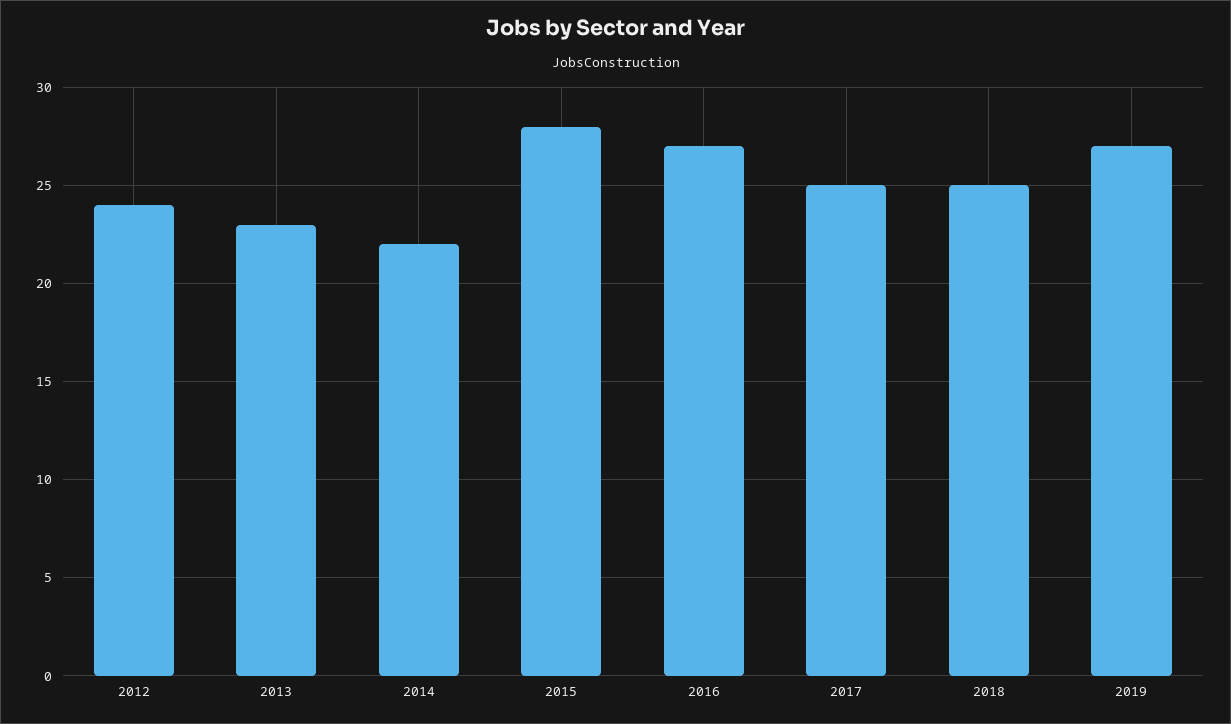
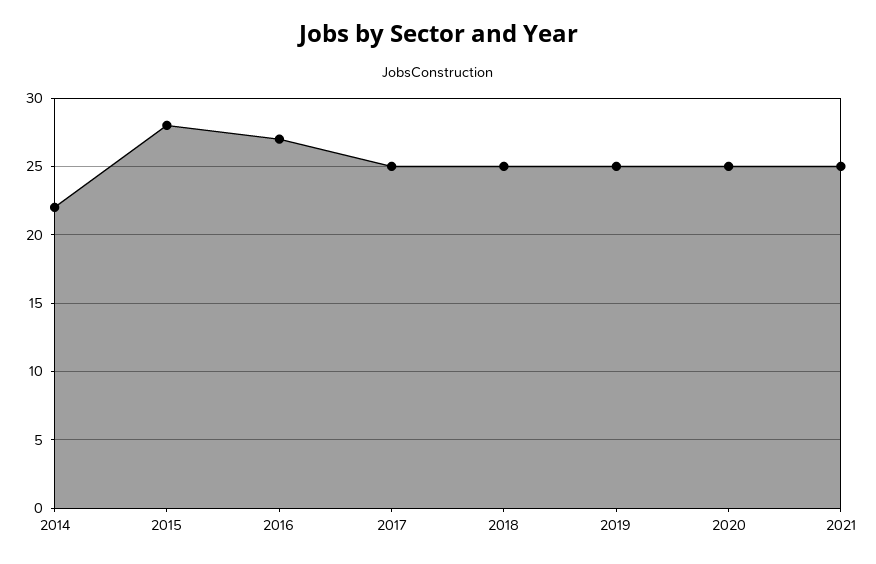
2012: 24 -> none
2013: 23 -> none
2019: 27 -> 25
2020: none -> 25
2021: none -> 25

